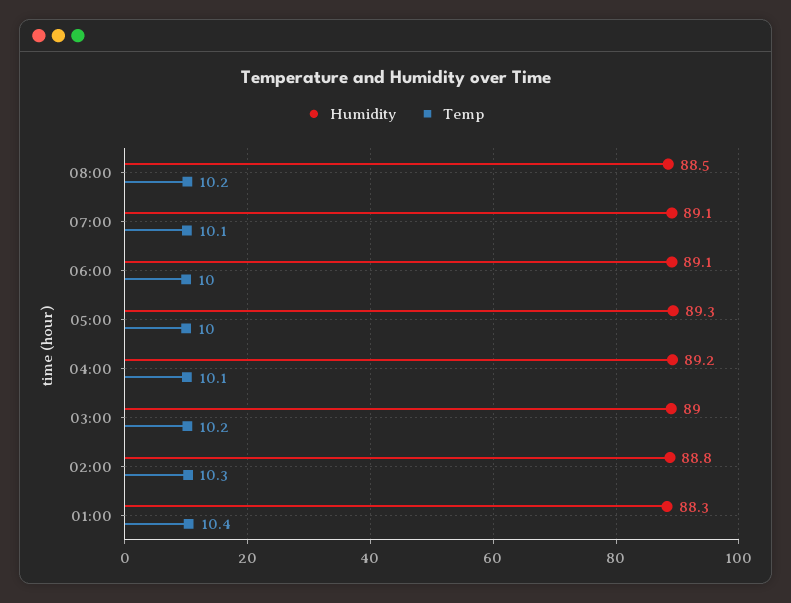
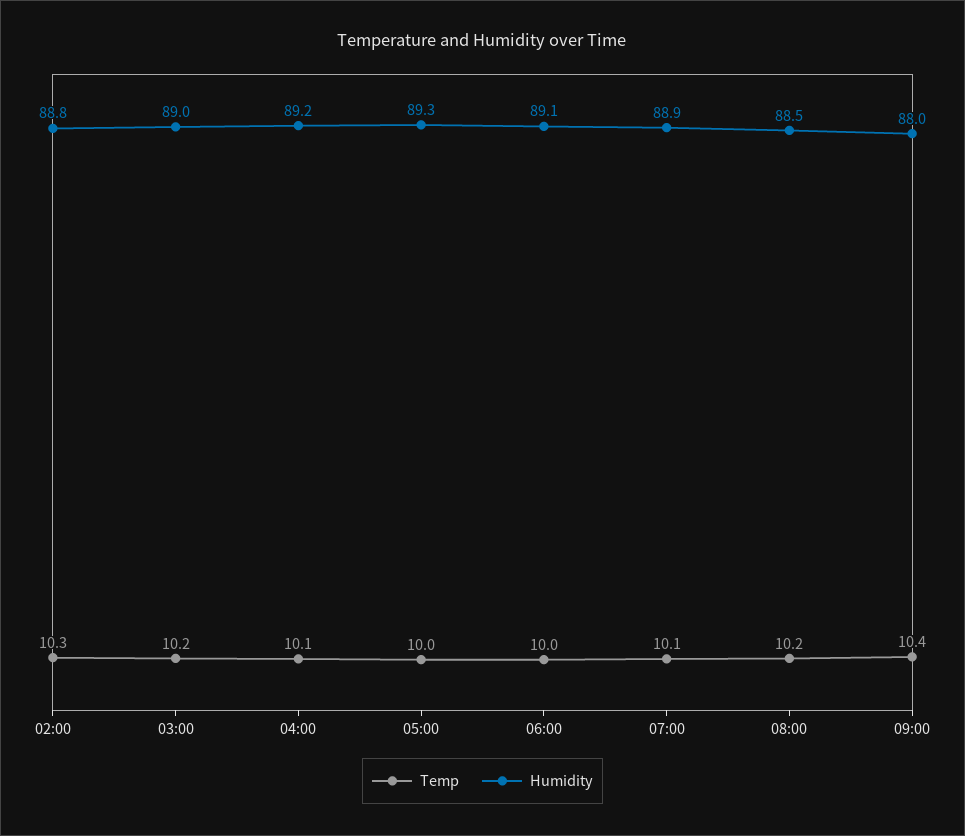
Humidity, 07:00: 89.1 -> 88.9
Humidity, 01:00: 88.3 -> none
Temp, 01:00: 10.4 -> none
Temp, 09:00: none -> 10.4
Humidity, 09:00: none -> 88

